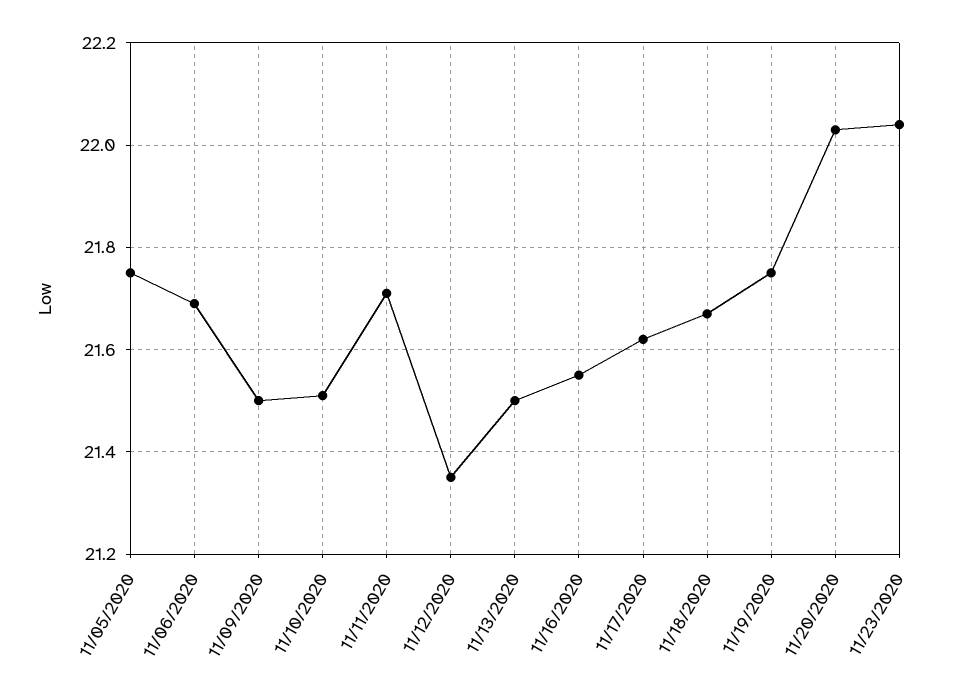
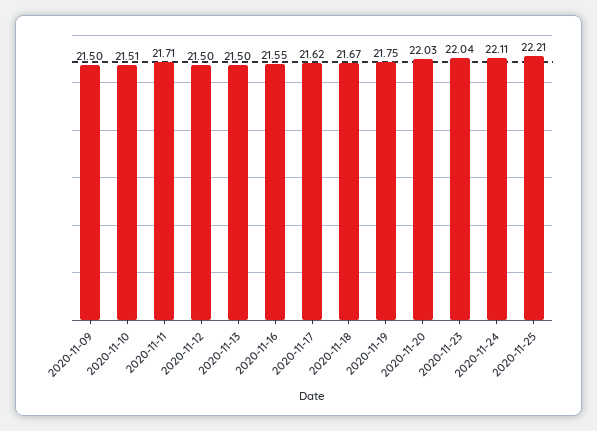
11/05/2020: 21.75 -> none
11/06/2020: 21.7 -> none
11/12/2020: 21.35 -> 21.5
2020-11-24: none -> 22.11
2020-11-25: none -> 22.21

